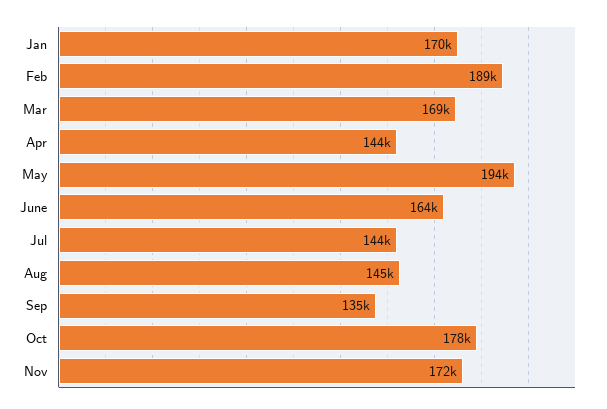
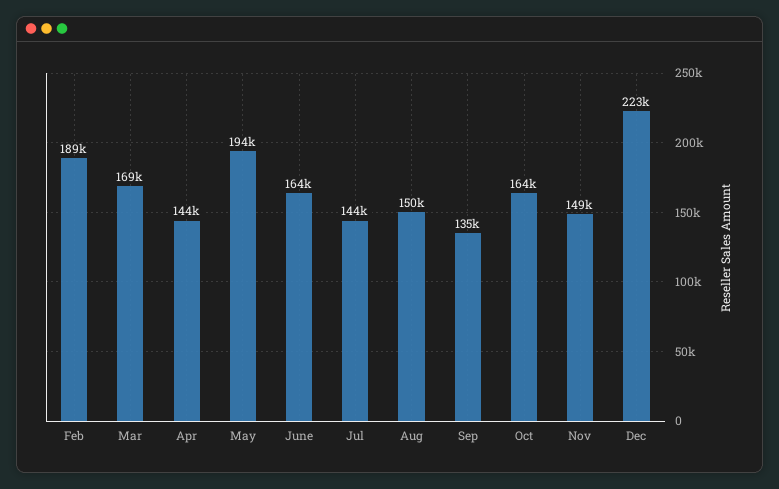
Jan: 170000 -> none
Aug: 145000 -> 150000
Oct: 178000 -> 164000
Nov: 172000 -> 149000
Dec: none -> 223000

